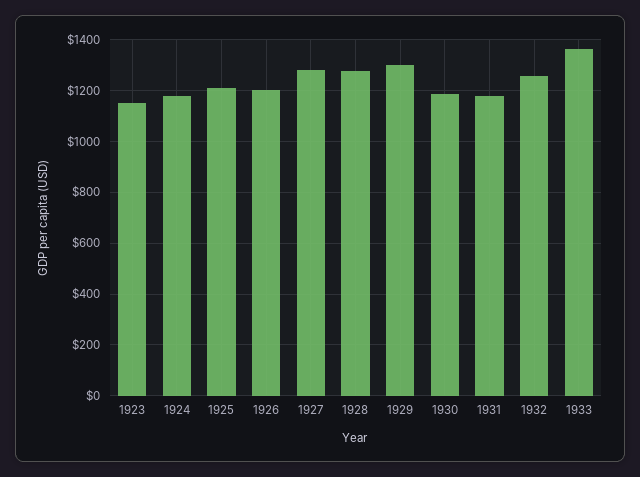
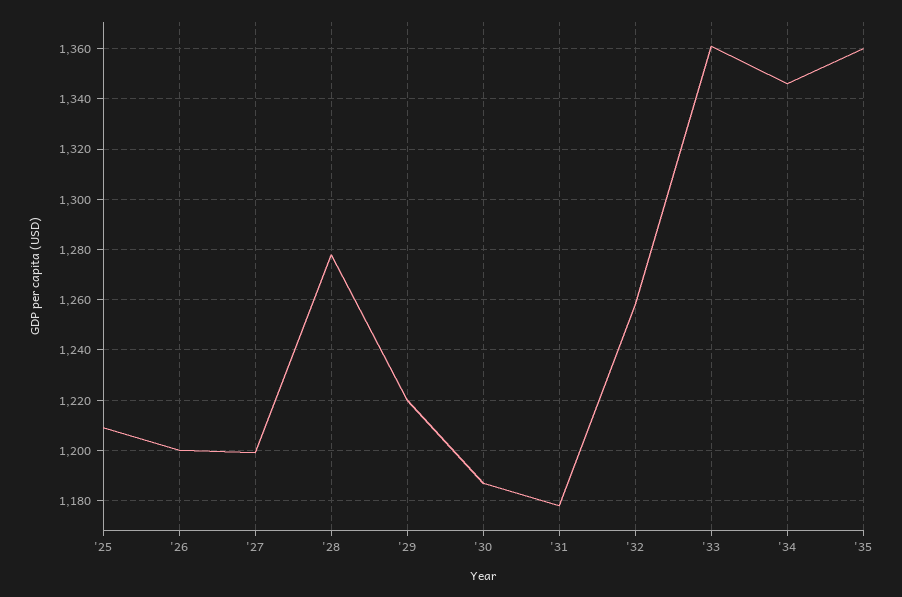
1923: 1150 -> none
1924: 1175 -> none
1927: 1275 -> 1200
1929: 1300 -> 1220
'34: none -> 1345
'35: none -> 1360

